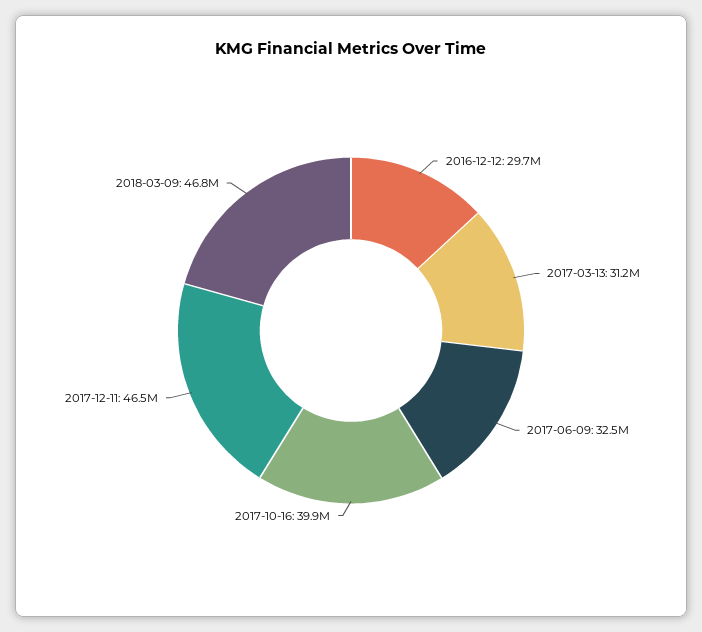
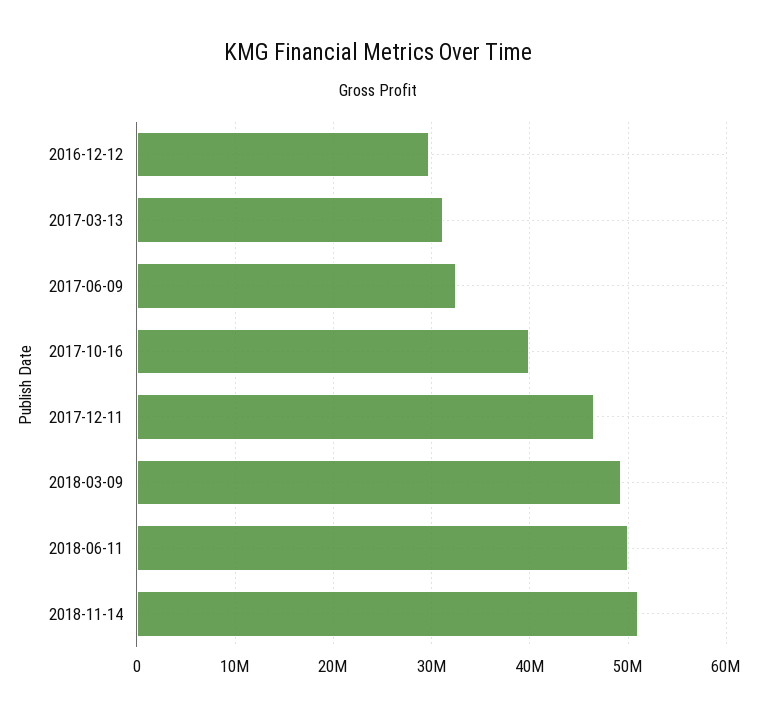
2018-03-09: 46800000 -> 49000000
2018-06-11: none -> 50000000
2018-11-14: none -> 51000000

